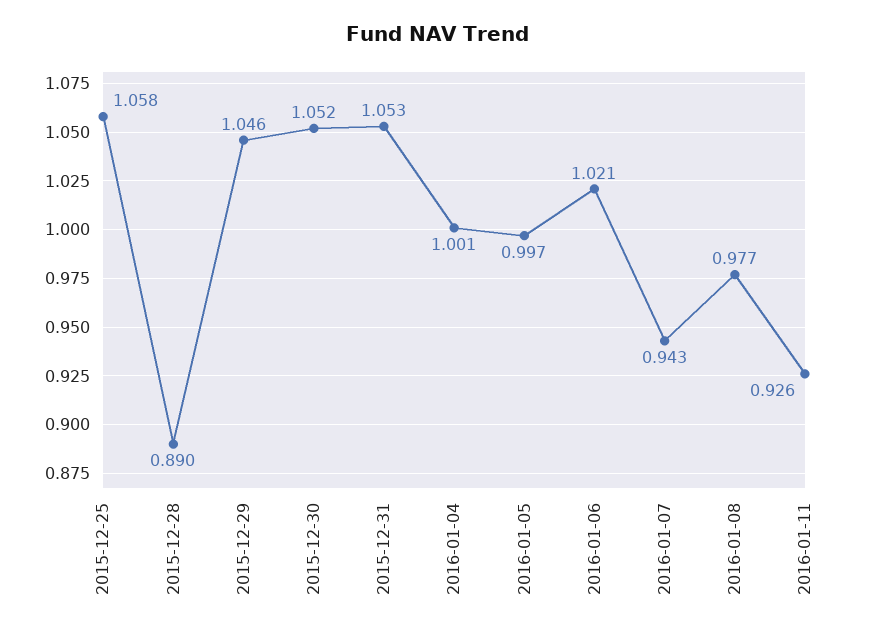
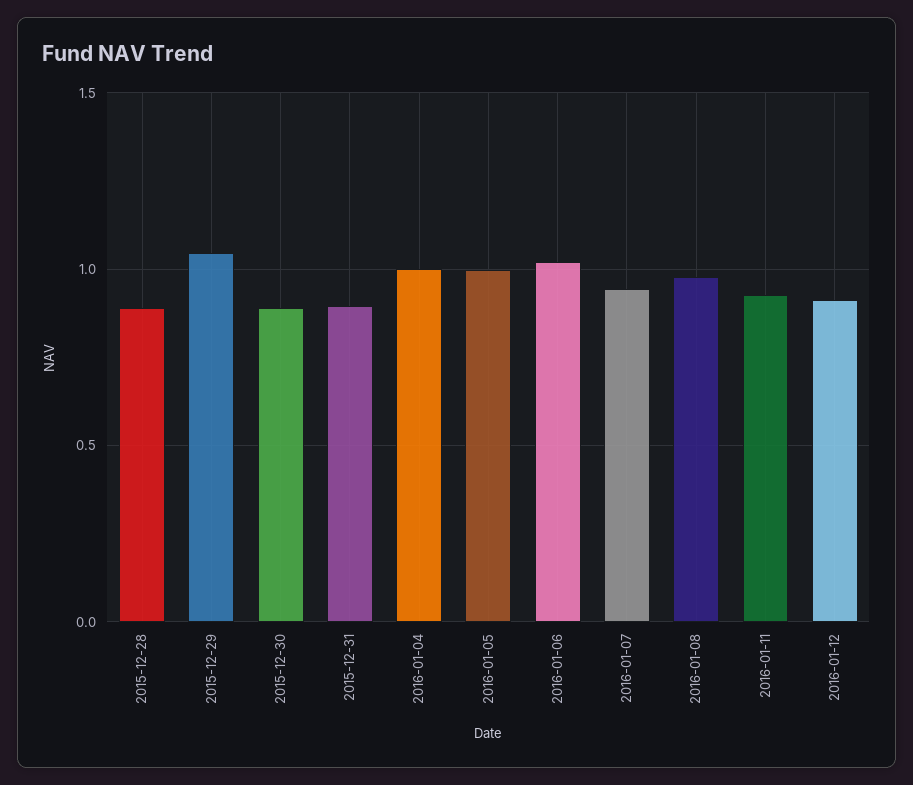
2015-12-25: 1.058 -> none
2015-12-30: 1.052 -> 0.9
2015-12-31: 1.053 -> 0.9
2016-01-12: none -> 0.9

